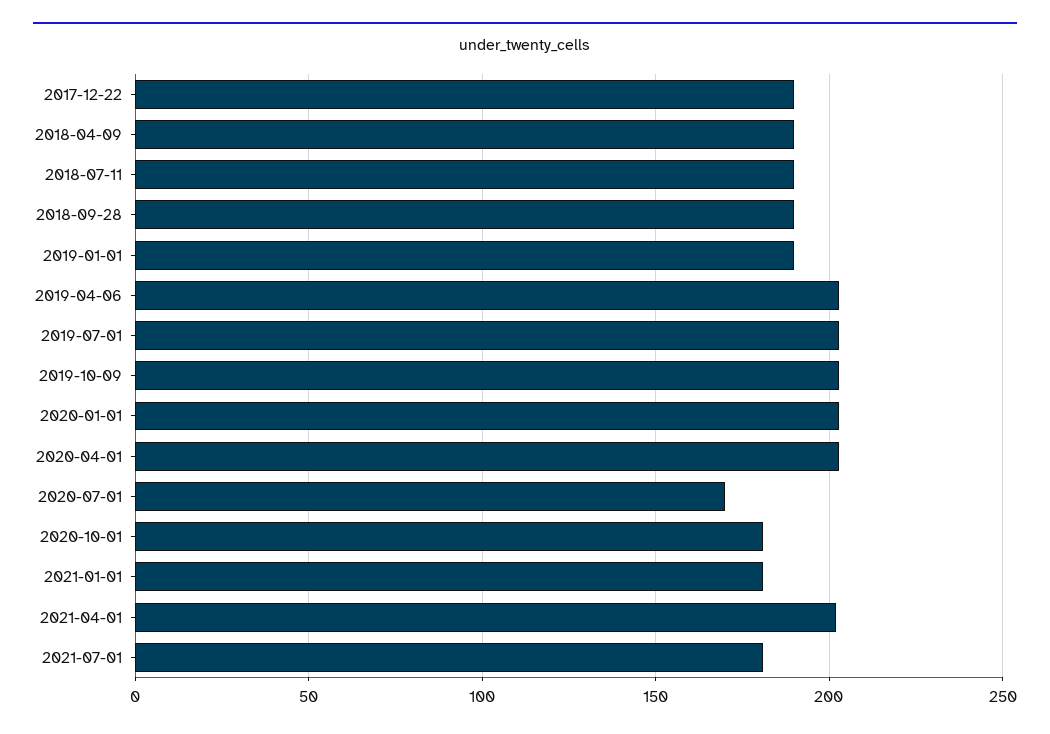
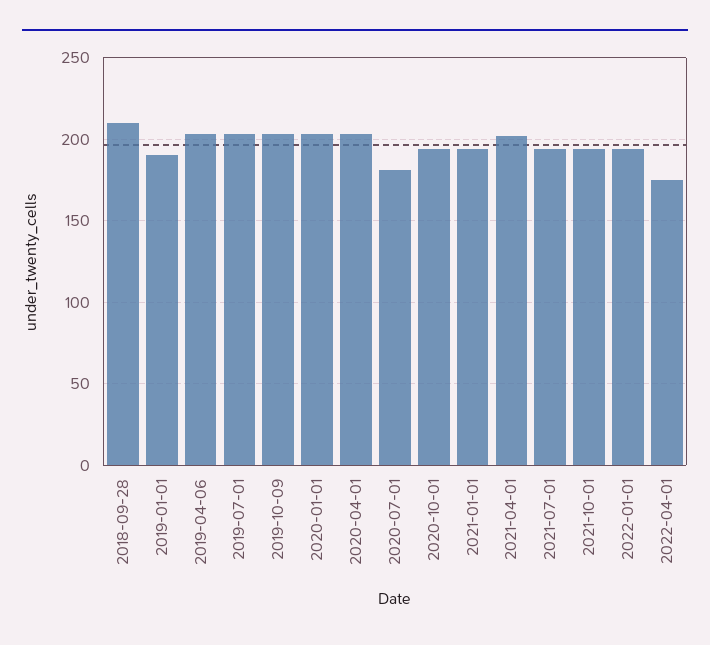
2017-12-22: 190 -> none
2018-04-09: 190 -> none
2018-07-11: 190 -> none
2018-09-28: 190 -> 210
2020-07-01: 170 -> 180
2020-10-01: 180 -> 195
2021-01-01: 180 -> 195
2021-07-01: 180 -> 195
2021-10-01: none -> 195
2022-01-01: none -> 195
2022-04-01: none -> 175

